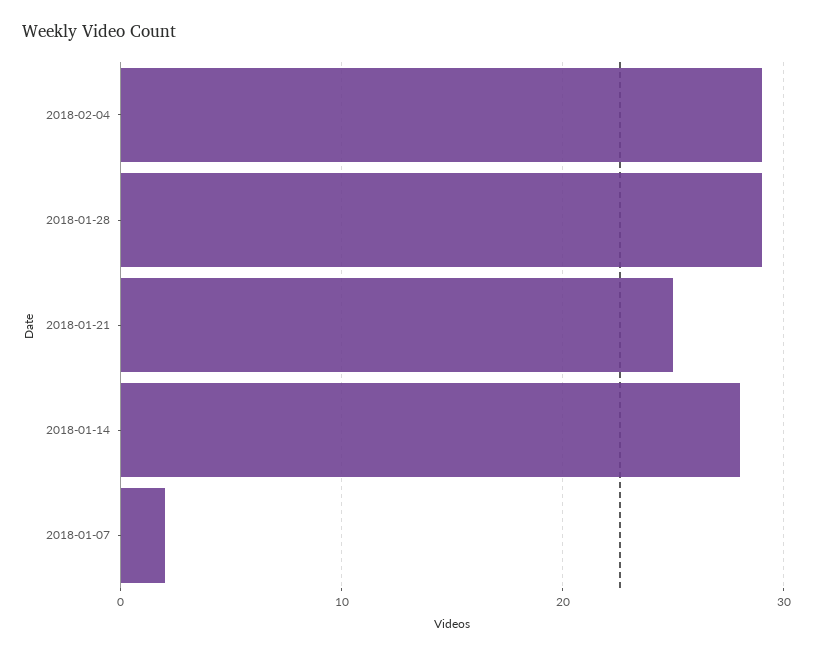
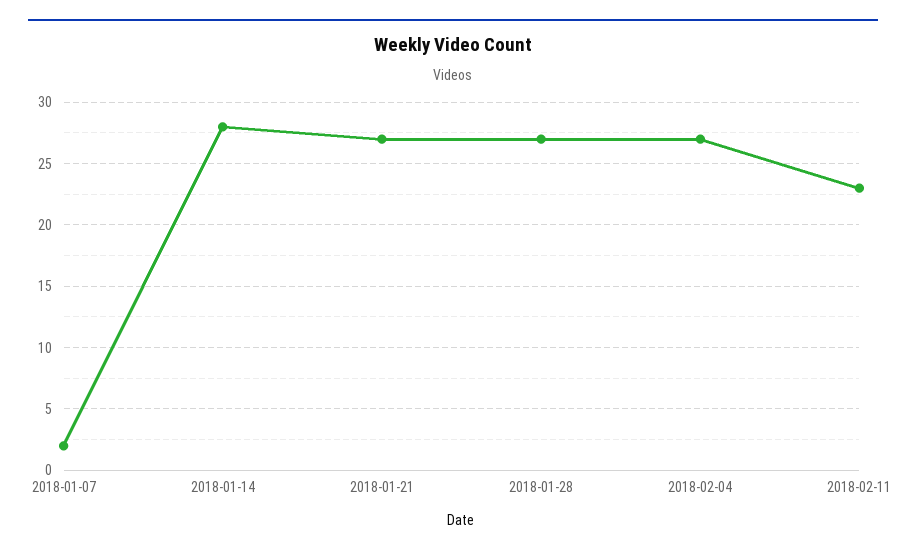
2018-02-04: 29 -> 27
2018-01-28: 29 -> 27
2018-01-21: 25 -> 27
2018-02-11: none -> 23

